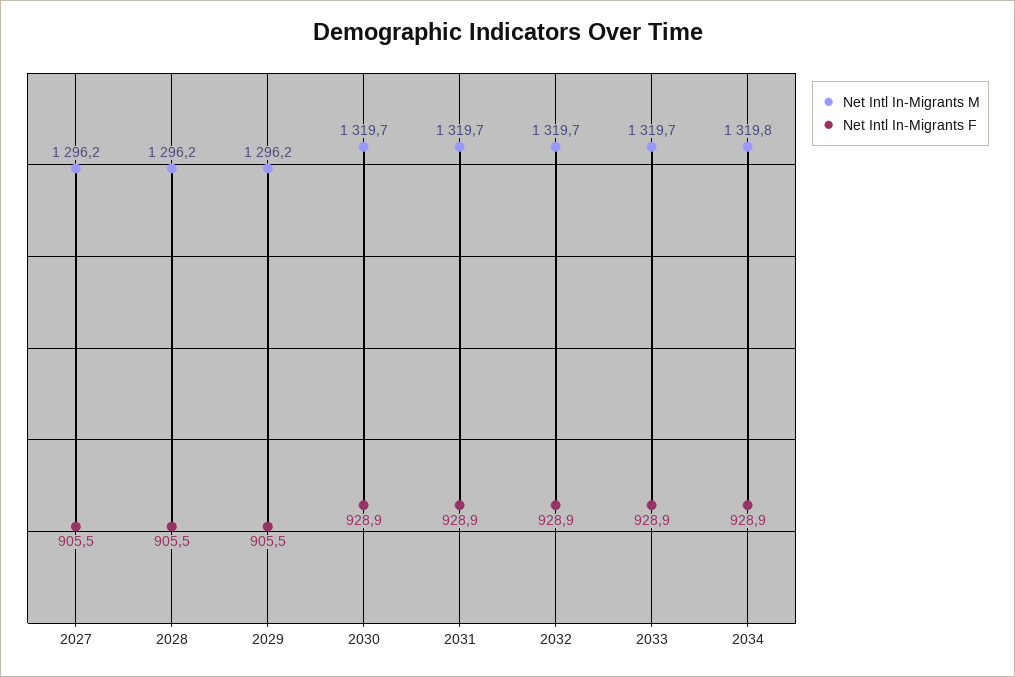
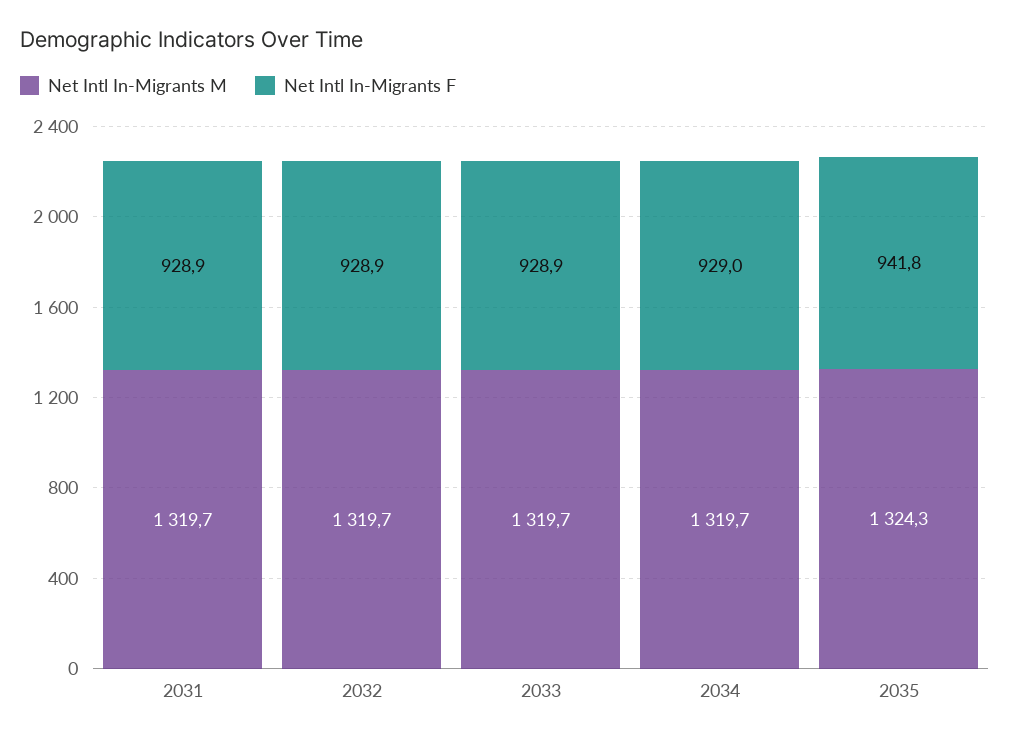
Net Intl In-Migrants M, 2027: 1296.2 -> none
Net Intl In-Migrants F, 2027: 905.5 -> none
Net Intl In-Migrants M, 2028: 1296.2 -> none
Net Intl In-Migrants F, 2028: 905.5 -> none
Net Intl In-Migrants M, 2029: 1296.2 -> none
Net Intl In-Migrants F, 2029: 905.5 -> none
Net Intl In-Migrants M, 2030: 1319.7 -> none
Net Intl In-Migrants F, 2030: 928.9 -> none
Net Intl In-Migrants M, 2034: 1319.8 -> 1319.7
Net Intl In-Migrants F, 2034: 928.9 -> 929
Net Intl In-Migrants M, 2035: none -> 1324.3
Net Intl In-Migrants F, 2035: none -> 941.8

